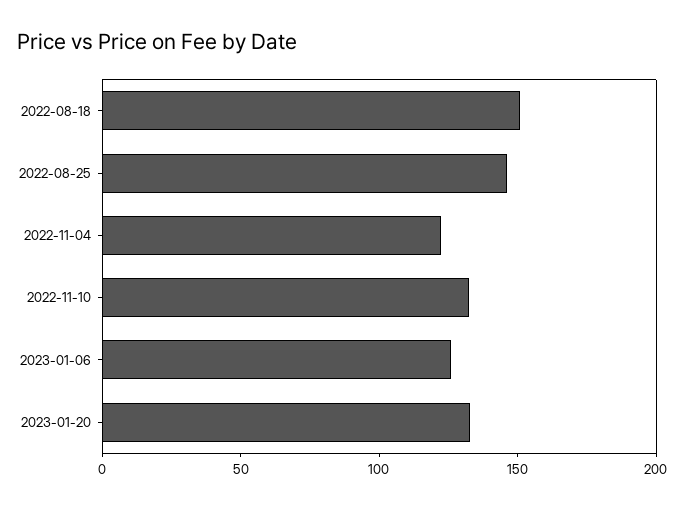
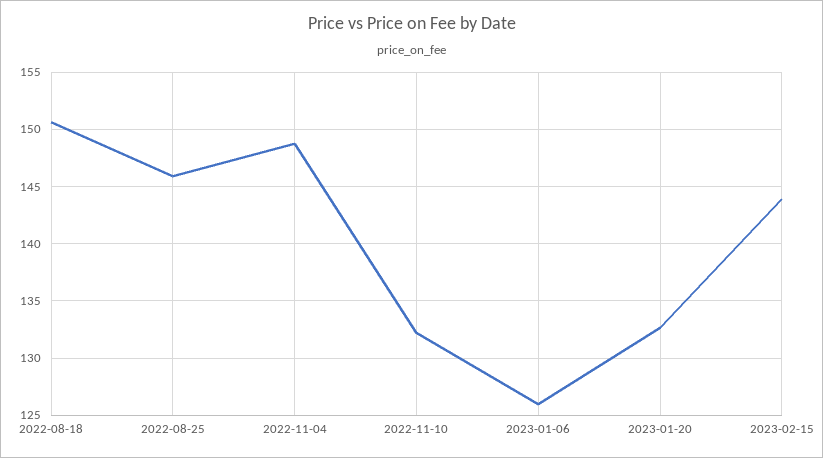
2022-11-04: 120 -> 149
2023-02-15: none -> 144

